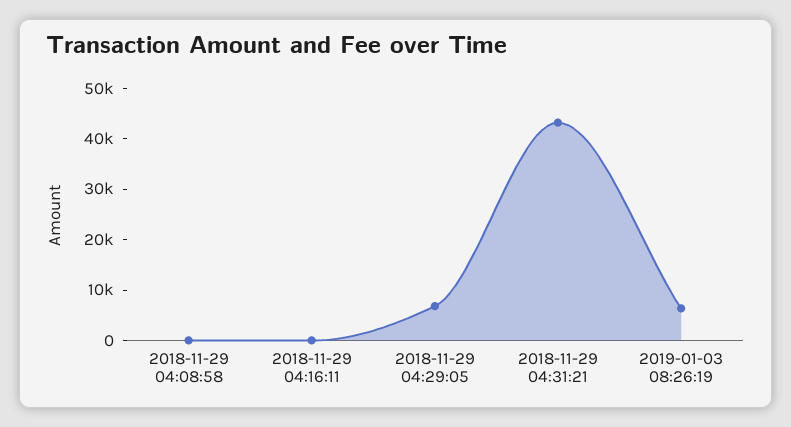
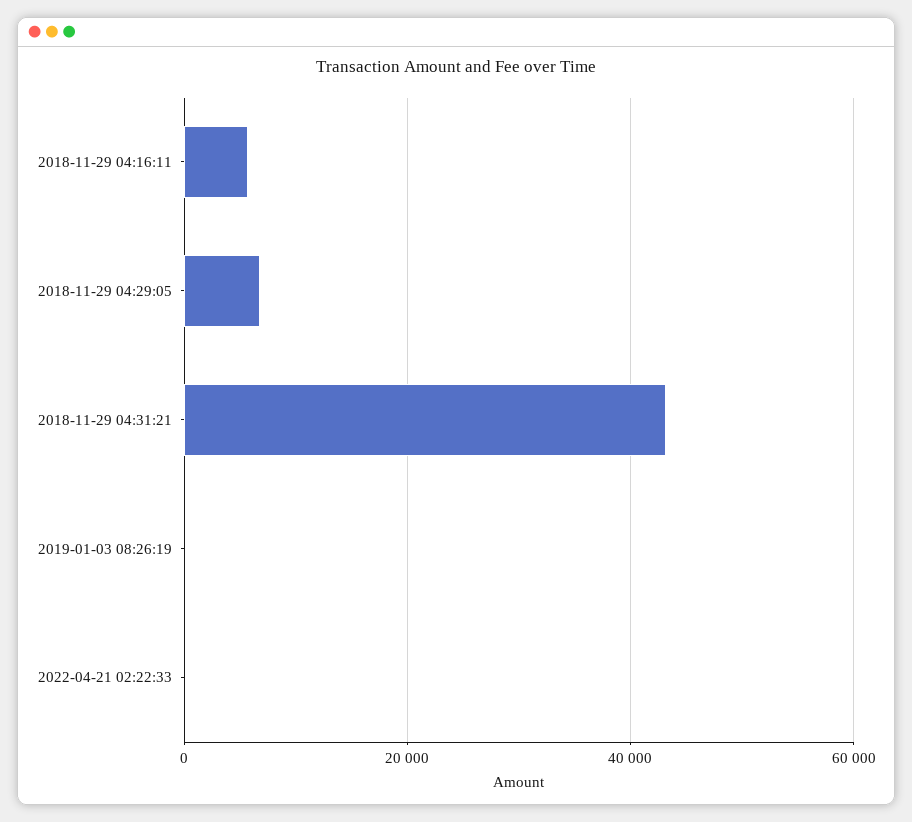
2018-11-29 04:08:58: 0 -> none
2018-11-29 04:16:11: 0 -> 6000
2019-01-03 08:26:19: 6000 -> 0
2022-04-21 02:22:33: none -> 0

